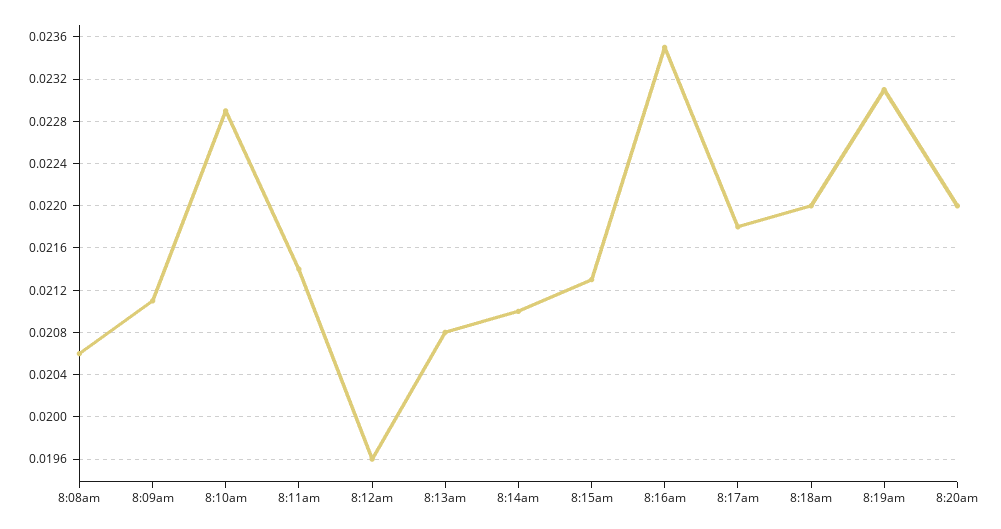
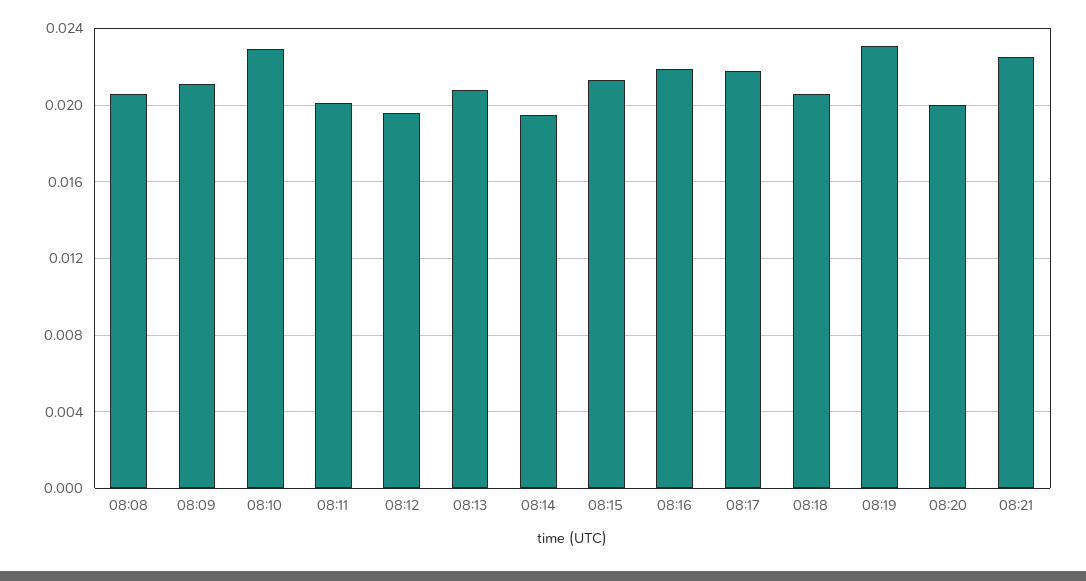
8:11am: 0.0214 -> 0.02
8:14am: 0.021 -> 0.0195
8:16am: 0.0235 -> 0.022
8:18am: 0.022 -> 0.0205
8:20am: 0.022 -> 0.02
08:21: none -> 0.0225

